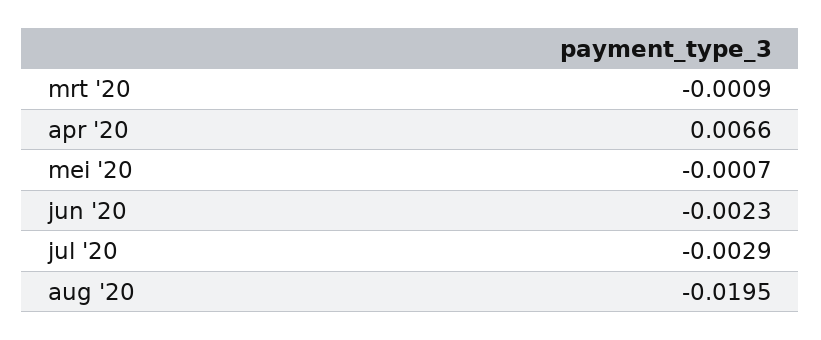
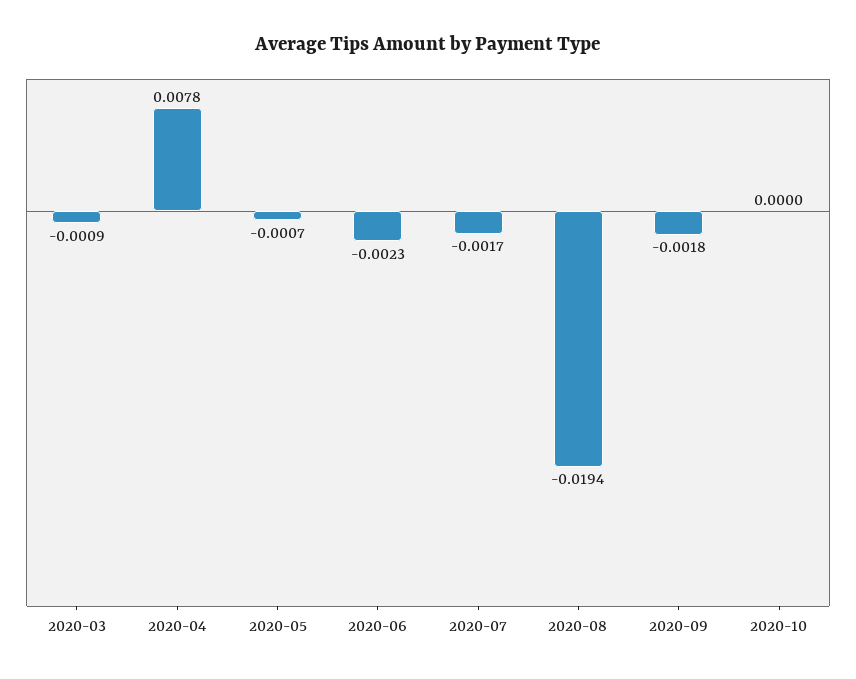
apr '20: 0.0066 -> 0.0078
jul '20: -0.0029 -> -0.0017
aug '20: -0.0195 -> -0.0194
2020-09: none -> -0.0018
2020-10: none -> 0

